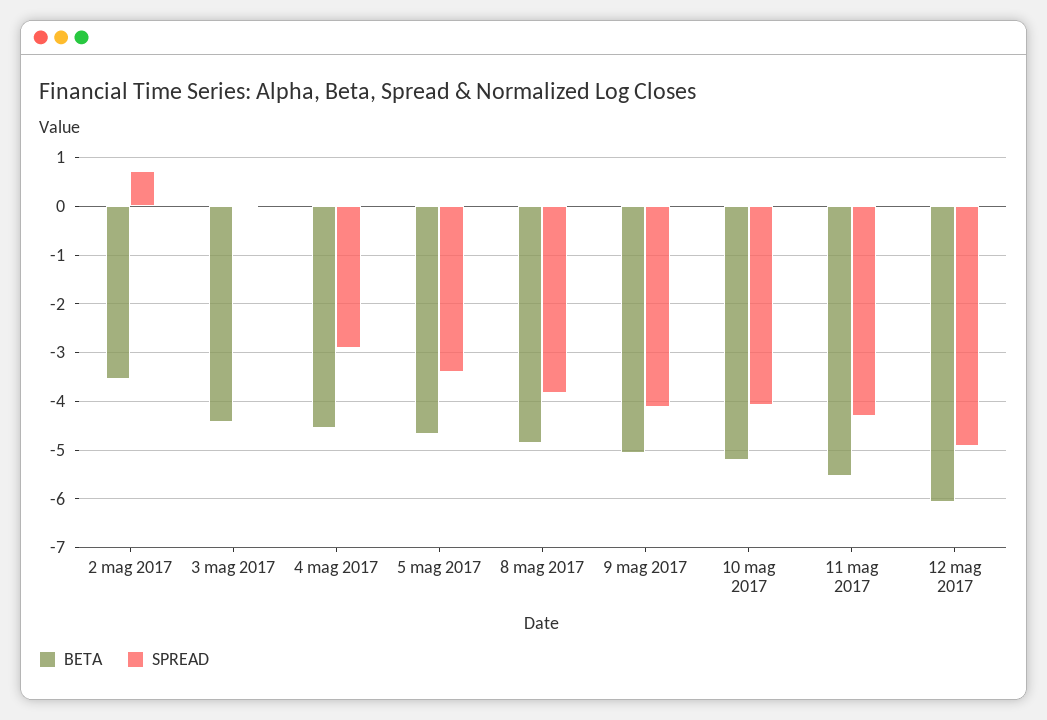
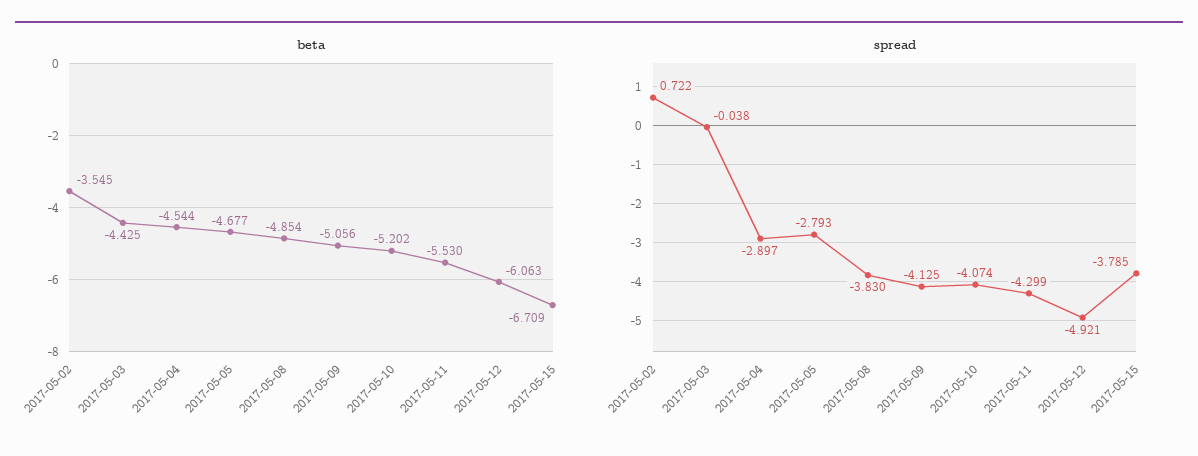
SPREAD, 5 mag 2017: -3.4 -> -2.793
BETA, 2017-05-15: none -> -6.709
SPREAD, 2017-05-15: none -> -3.785

